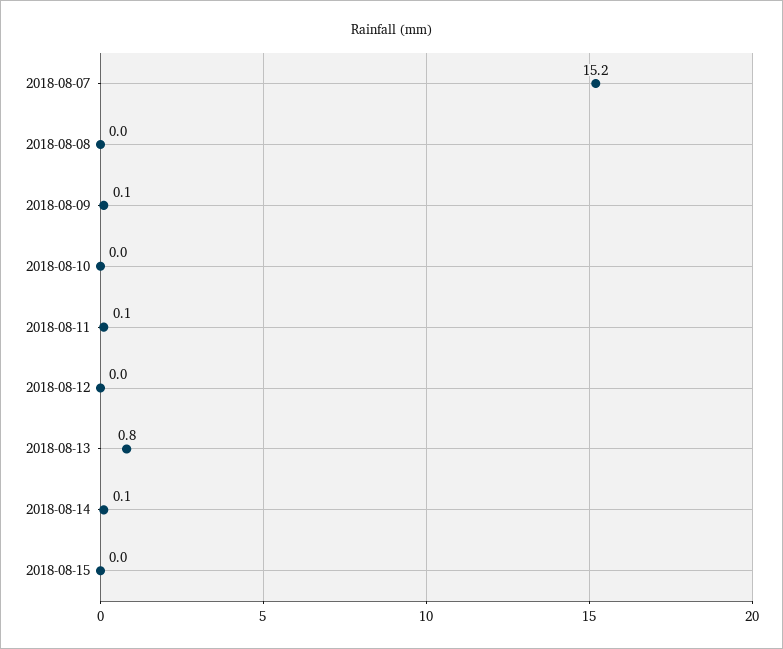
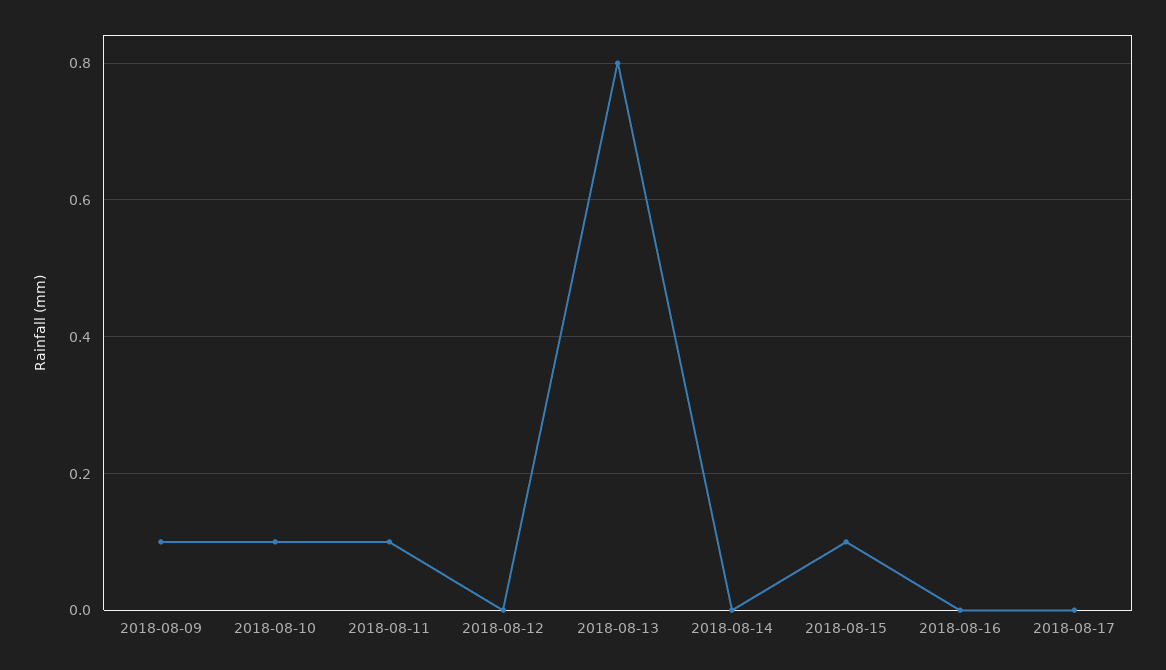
2018-08-07: 15.2 -> none
2018-08-08: 0 -> none
2018-08-10: 0 -> 0.1
2018-08-14: 0.1 -> 0
2018-08-15: 0 -> 0.1
2018-08-16: none -> 0
2018-08-17: none -> 0

